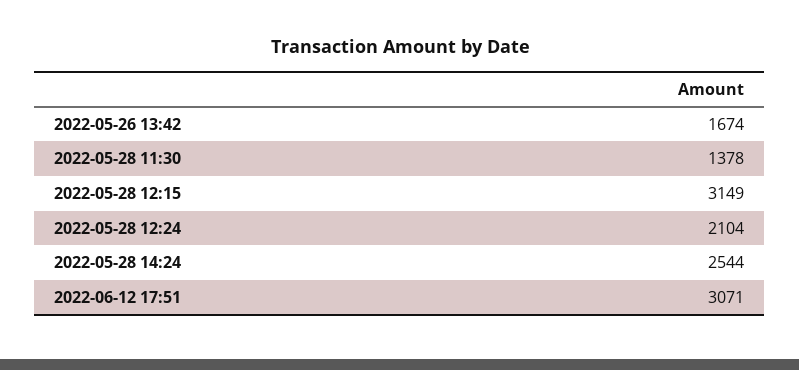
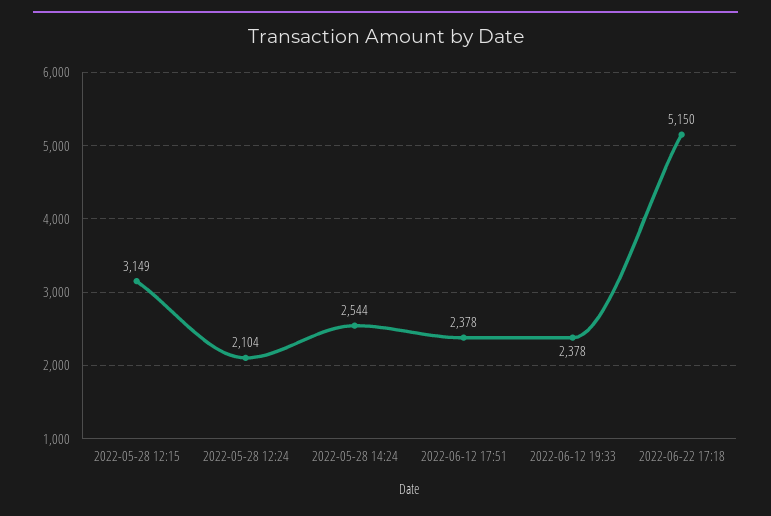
2022-05-26 13:42: 1674 -> none
2022-05-28 11:30: 1378 -> none
2022-06-12 17:51: 3071 -> 2378
2022-06-12 19:33: none -> 2378
2022-06-22 17:18: none -> 5150

